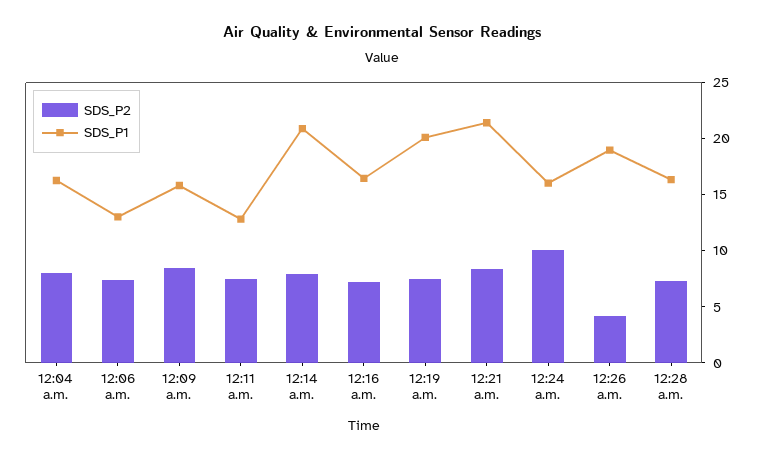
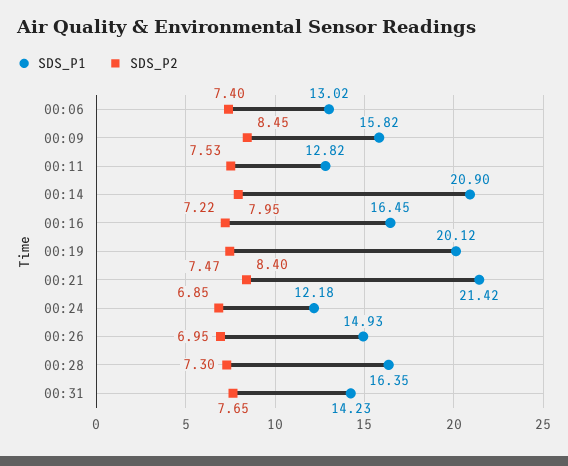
SDS_P2, 12:04 a.m.: 8 -> none
SDS_P1, 12:04 a.m.: 16 -> none
SDS_P2, 12:24 a.m.: 10 -> 6.85
SDS_P1, 12:24 a.m.: 16 -> 12.18
SDS_P2, 12:26 a.m.: 4 -> 6.95
SDS_P1, 12:26 a.m.: 19 -> 14.93
SDS_P1, 00:31: none -> 14.23
SDS_P2, 00:31: none -> 7.65

